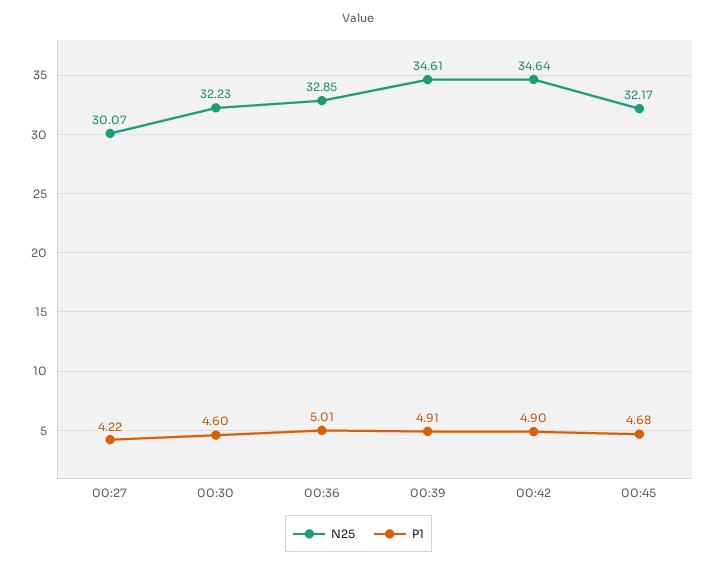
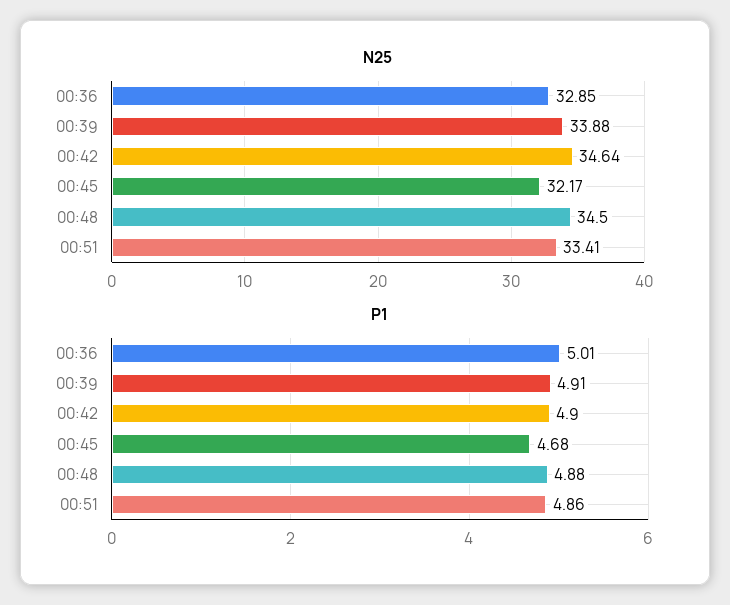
N25, 00:27: 30.07 -> none
P1, 00:27: 4.22 -> none
N25, 00:30: 32.23 -> none
P1, 00:30: 4.6 -> none
N25, 00:39: 34.61 -> 33.88
N25, 00:48: none -> 34.5
N25, 00:51: none -> 33.41
P1, 00:48: none -> 4.88
P1, 00:51: none -> 4.86

